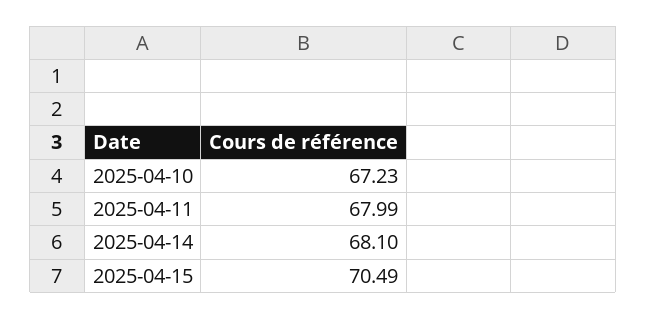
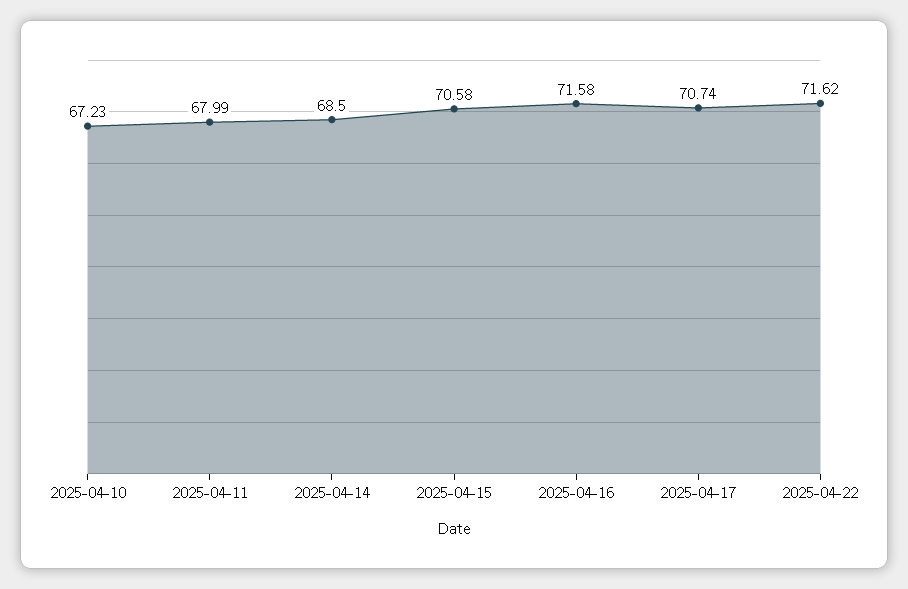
2025-04-14: 68.1 -> 68.5
2025-04-15: 70.49 -> 70.58
2025-04-16: none -> 71.58
2025-04-17: none -> 70.74
2025-04-22: none -> 71.62

